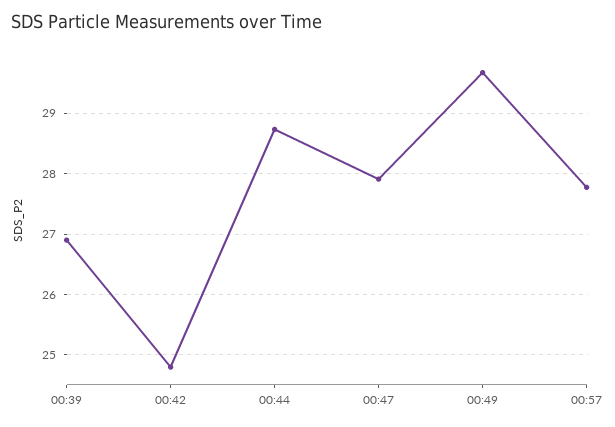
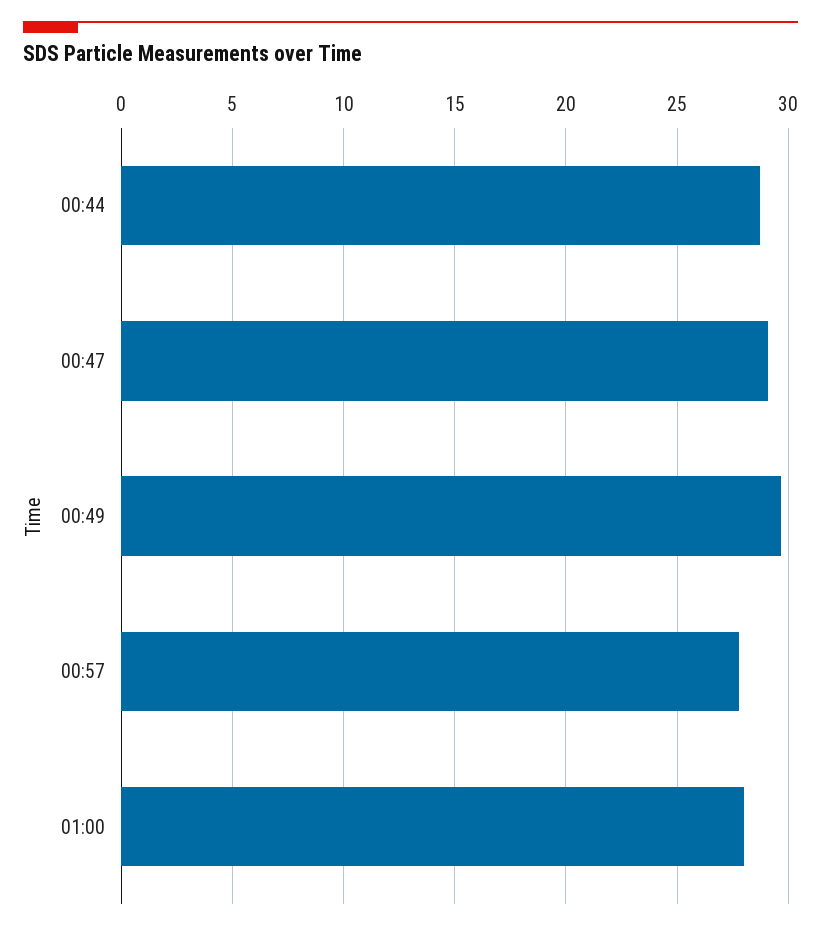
00:39: 26.9 -> none
00:42: 24.8 -> none
00:47: 27.9 -> 29
01:00: none -> 28

